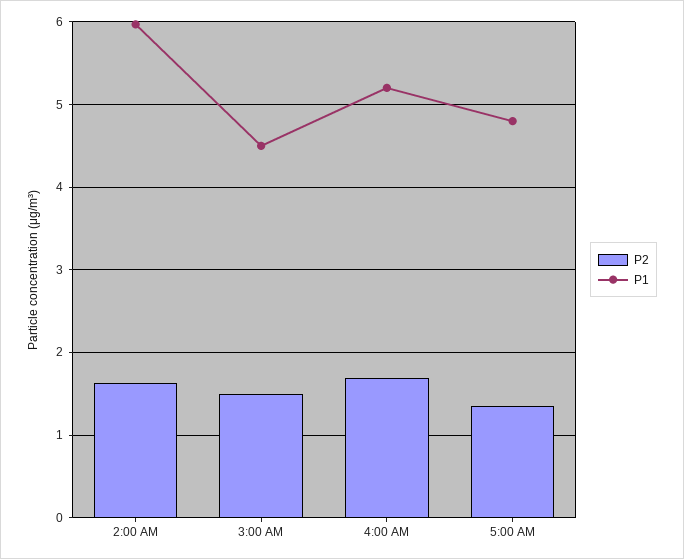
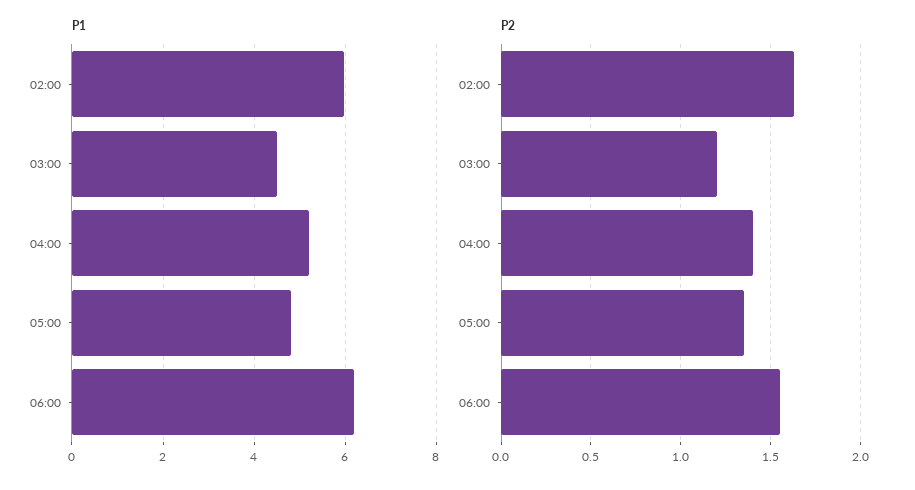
P2, 3:00 AM: 1.5 -> 1.2
P2, 4:00 AM: 1.7 -> 1.4
P1, 06:00: none -> 6.2
P2, 06:00: none -> 1.55

